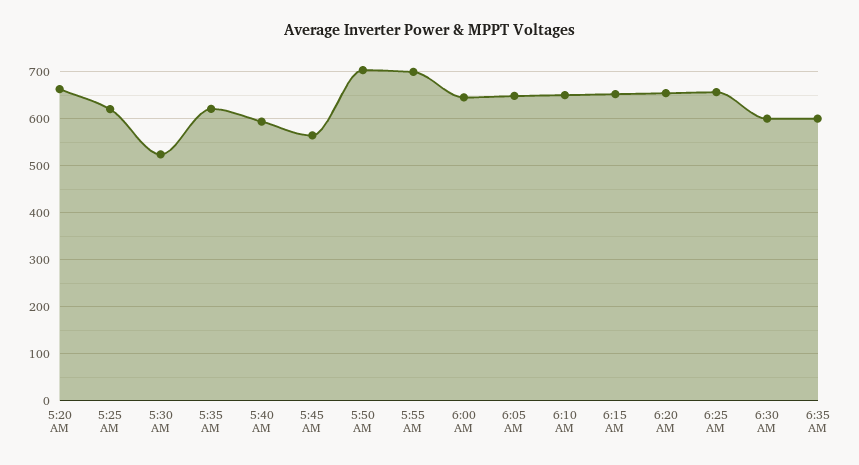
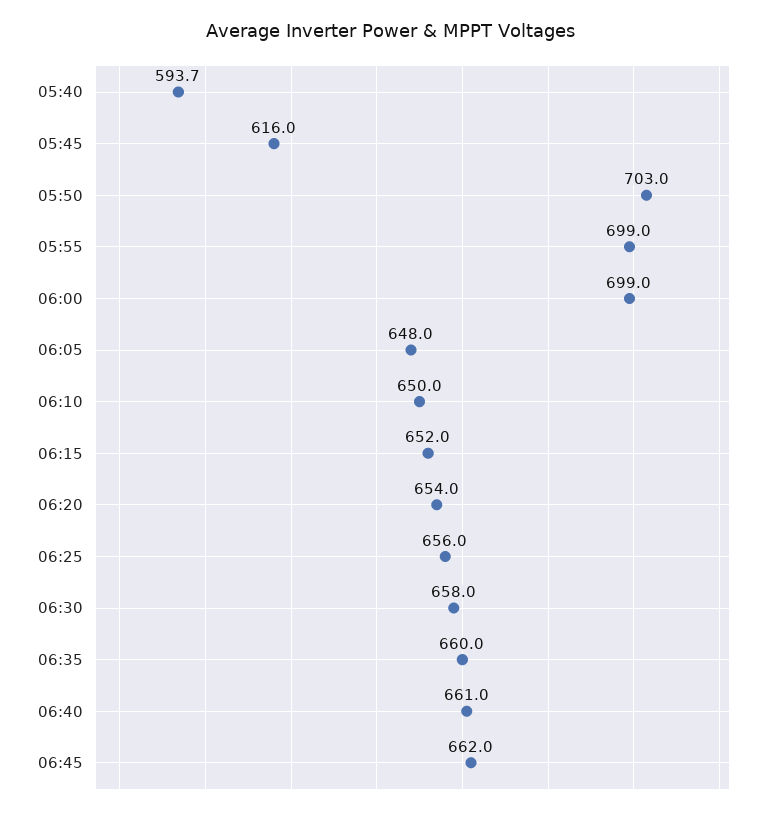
5:20 AM: 660 -> none
5:25 AM: 620 -> none
5:30 AM: 520 -> none
5:35 AM: 620 -> none
5:45 AM: 560 -> 616
6:00 AM: 640 -> 699
6:30 AM: 600 -> 658
6:35 AM: 600 -> 660
06:40: none -> 661
06:45: none -> 662

